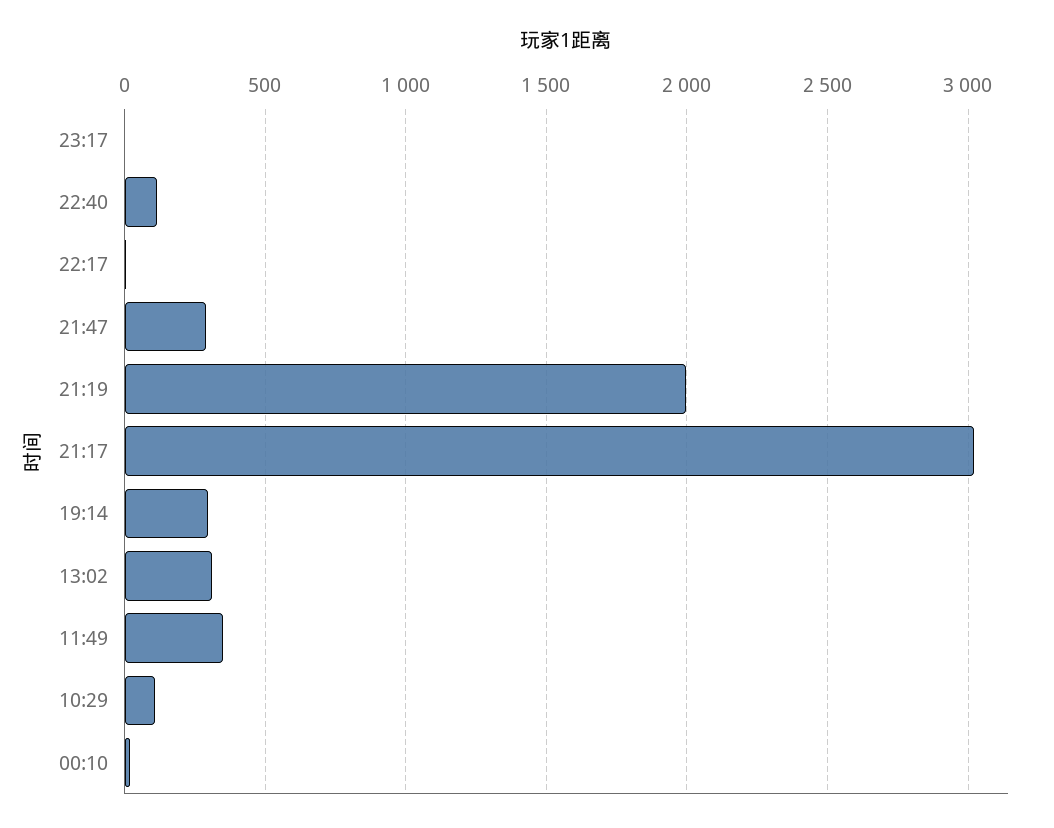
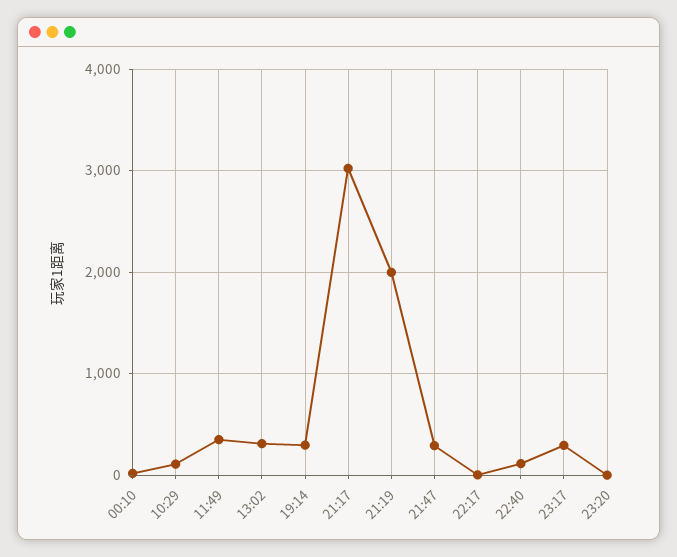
23:17: 0 -> 300
23:20: none -> 0

